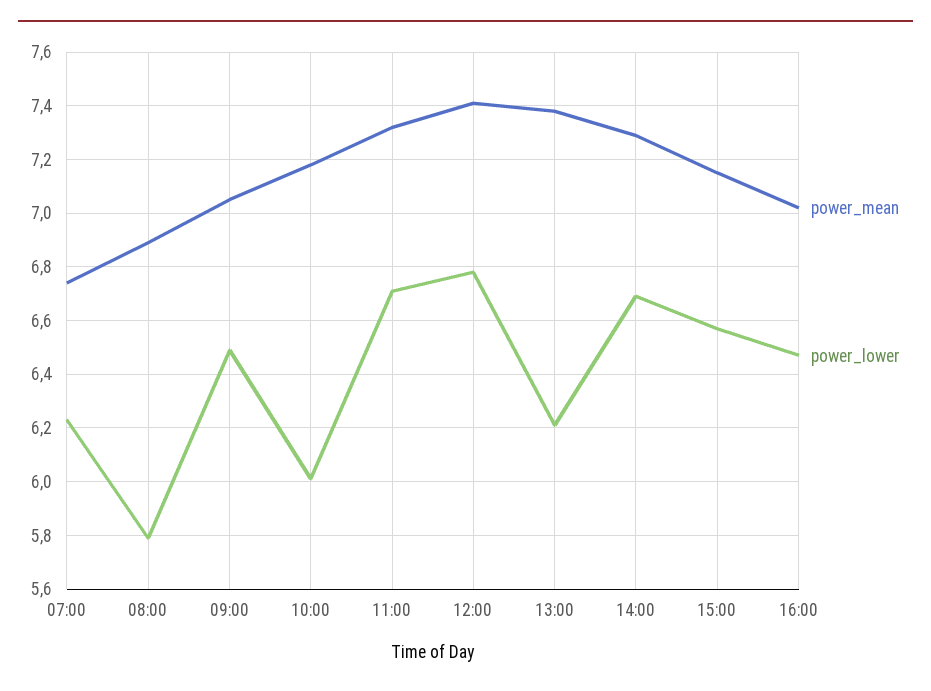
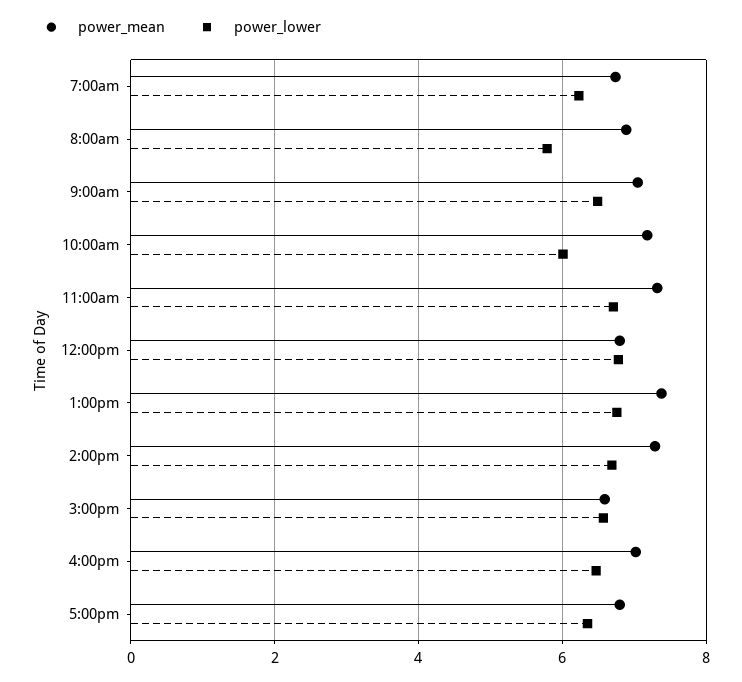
power_mean, 12:00: 7.4 -> 6.8
power_lower, 13:00: 6.2 -> 6.8
power_mean, 15:00: 7.15 -> 6.6
power_mean, 5:00pm: none -> 6.8
power_lower, 5:00pm: none -> 6.4

